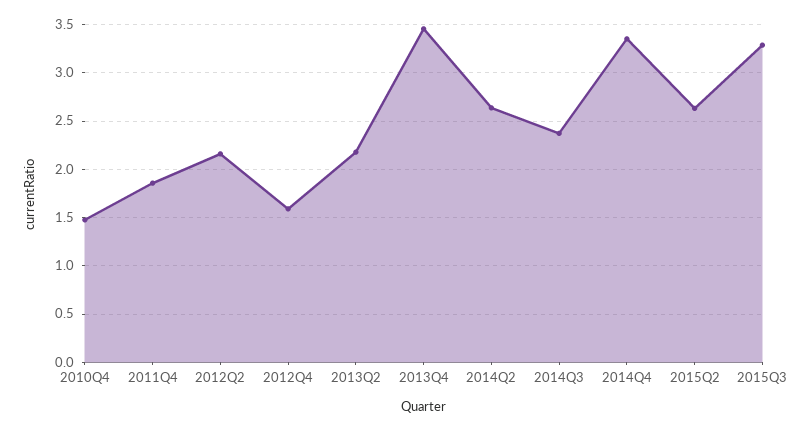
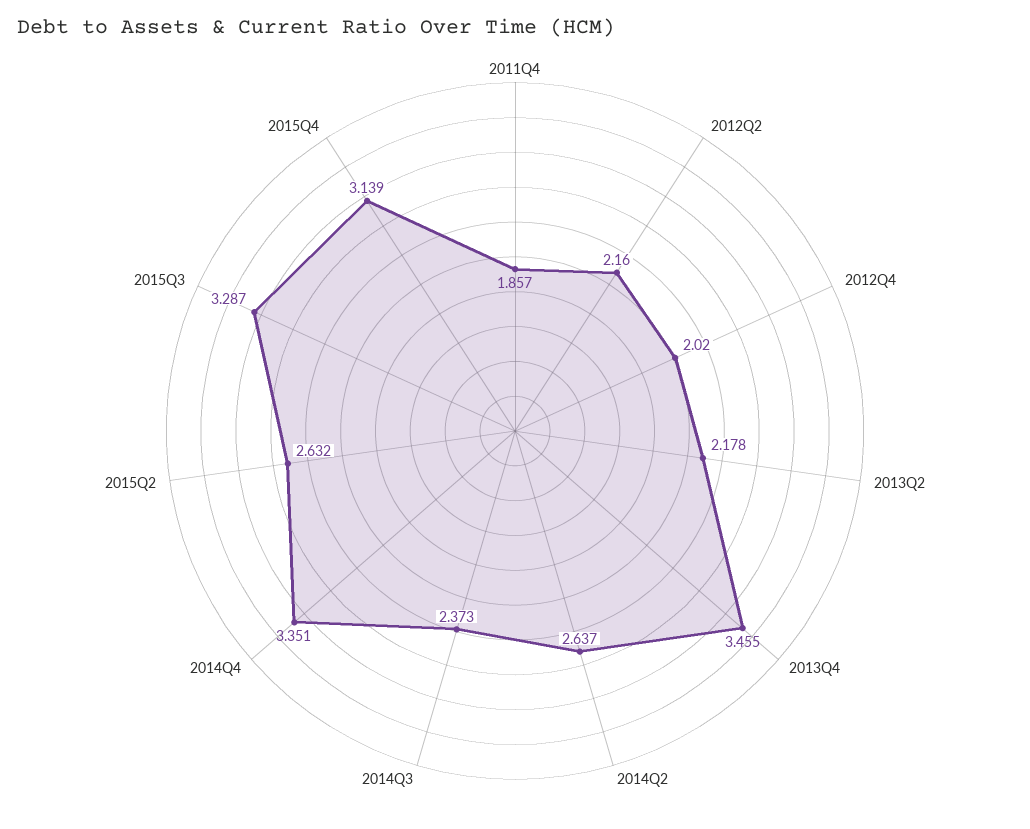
2010Q4: 1.5 -> none
2012Q4: 1.6 -> 2.02
2015Q4: none -> 3.139

